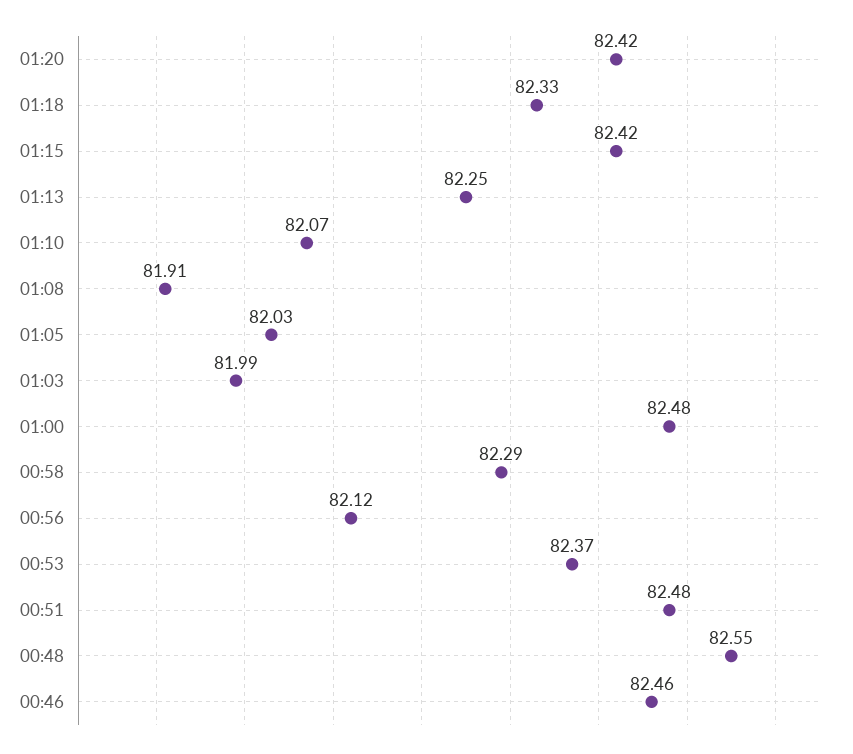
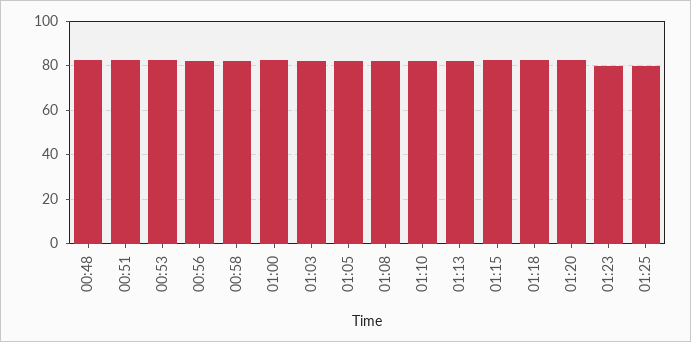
00:46: 82.46 -> none
01:23: none -> 80
01:25: none -> 80

